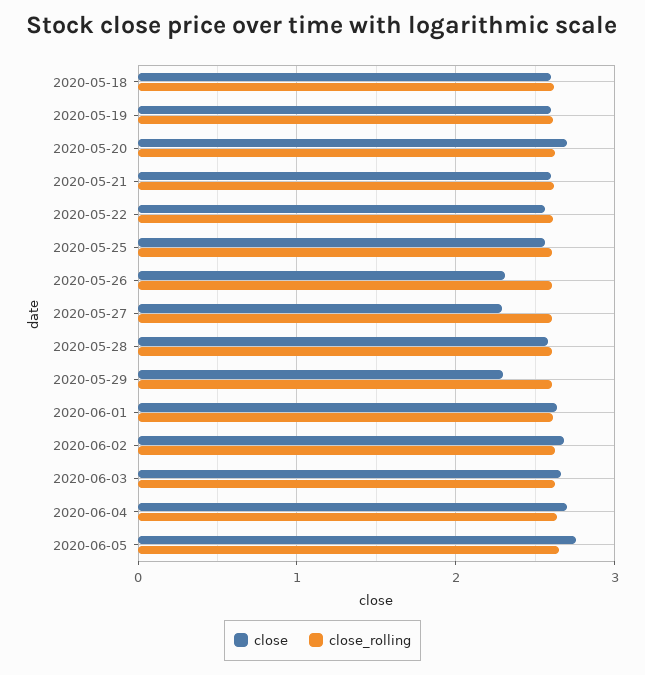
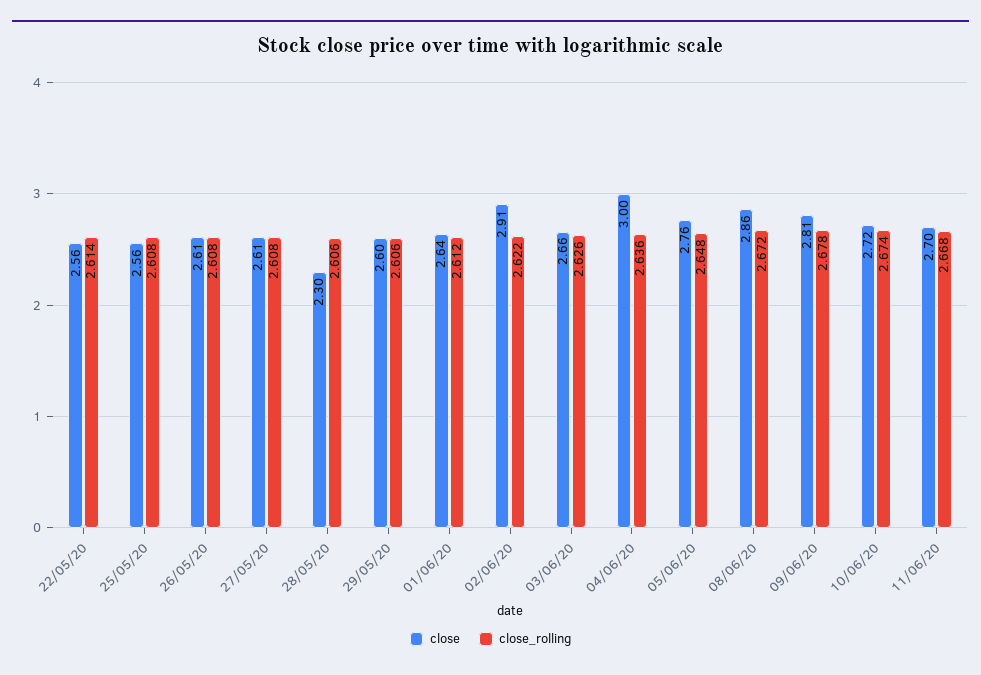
close, 2020-05-18: 2.6 -> none
close_rolling, 2020-05-18: 2.6 -> none
close, 2020-05-19: 2.6 -> none
close_rolling, 2020-05-19: 2.6 -> none
close, 2020-05-20: 2.7 -> none
close_rolling, 2020-05-20: 2.6 -> none
close, 2020-05-21: 2.6 -> none
close_rolling, 2020-05-21: 2.6 -> none
close, 2020-05-26: 2.3 -> 2.61
close, 2020-05-27: 2.3 -> 2.61
close, 2020-05-28: 2.6 -> 2.3
close, 2020-05-29: 2.3 -> 2.6
close, 2020-06-02: 2.7 -> 2.91
close, 2020-06-04: 2.7 -> 3
close, 08/06/20: none -> 2.86
close_rolling, 08/06/20: none -> 2.672
close, 09/06/20: none -> 2.81
close_rolling, 09/06/20: none -> 2.678
close, 10/06/20: none -> 2.72
close_rolling, 10/06/20: none -> 2.674
close, 11/06/20: none -> 2.7
close_rolling, 11/06/20: none -> 2.668

